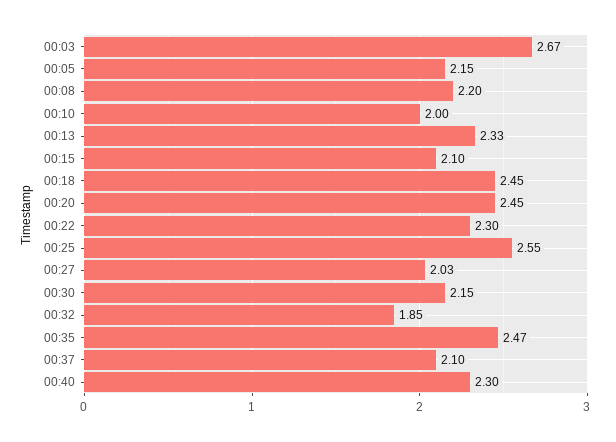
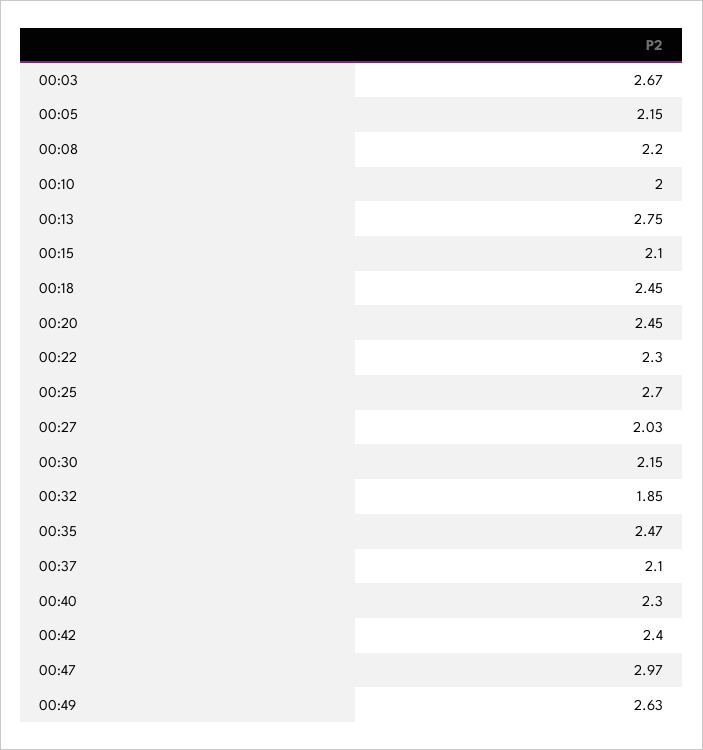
00:13: 2.33 -> 2.75
00:25: 2.55 -> 2.7
00:42: none -> 2.4
00:47: none -> 2.97
00:49: none -> 2.63

